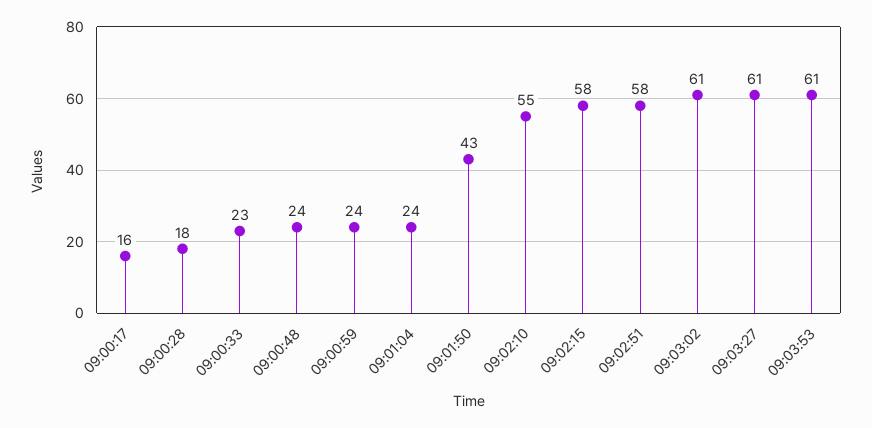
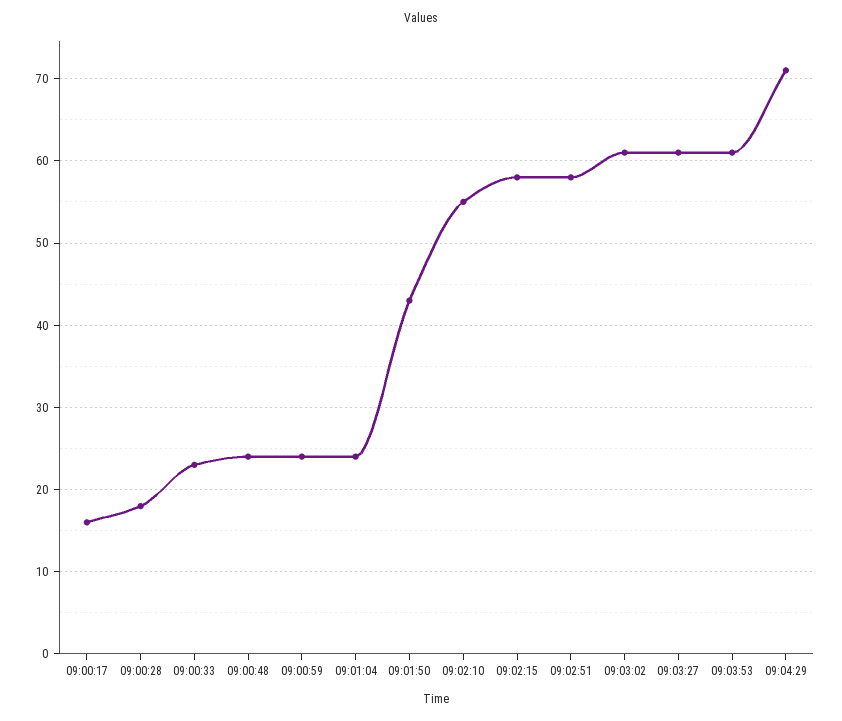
09:04:29: none -> 71

